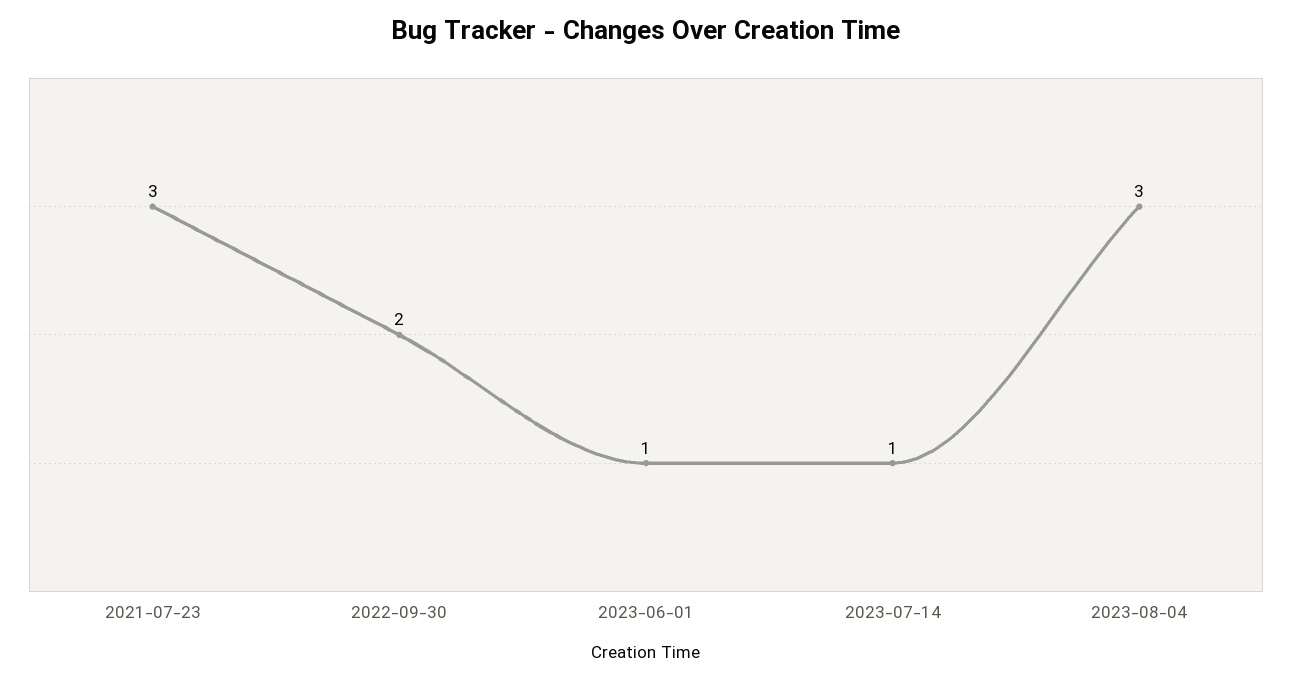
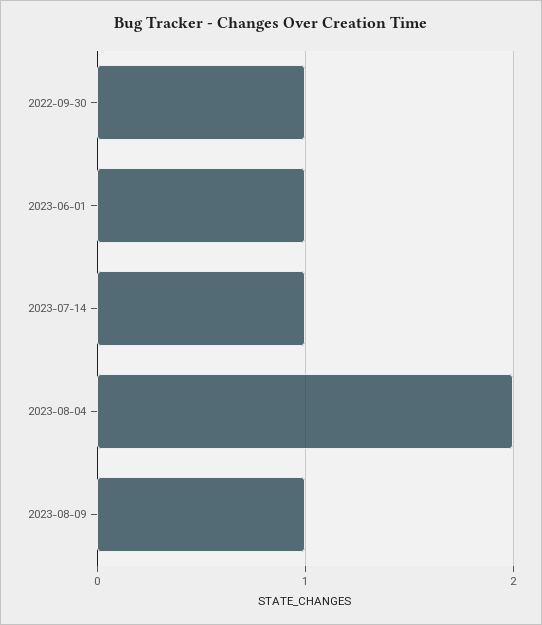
2021-07-23: 3 -> none
2022-09-30: 2 -> 1
2023-08-04: 3 -> 2
2023-08-09: none -> 1

